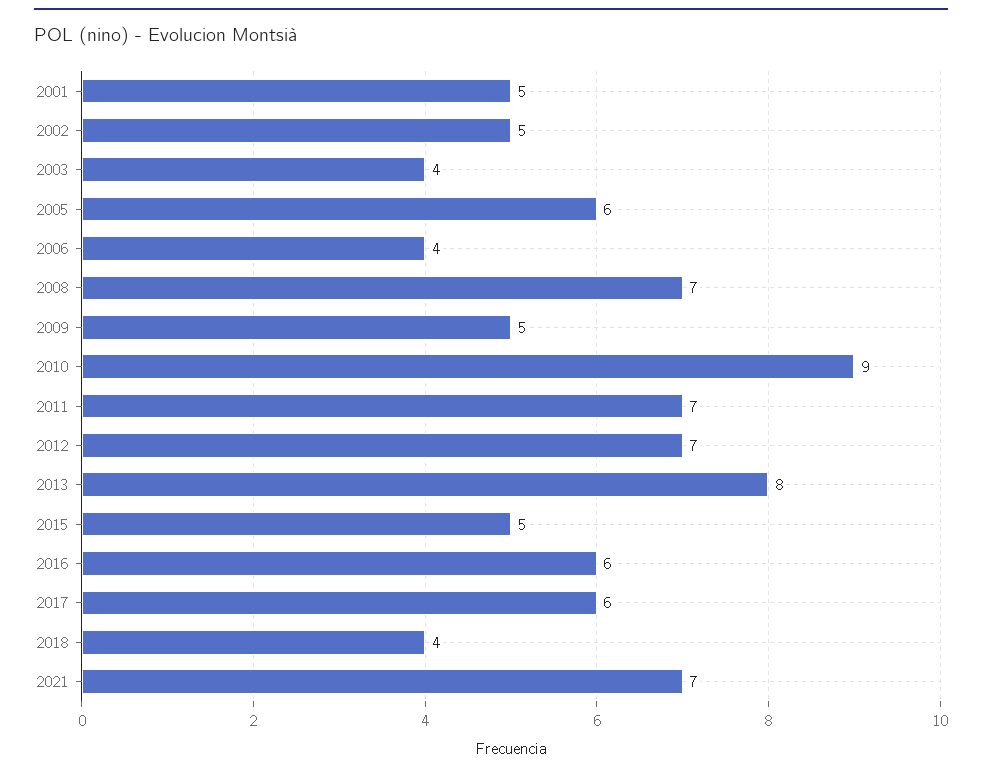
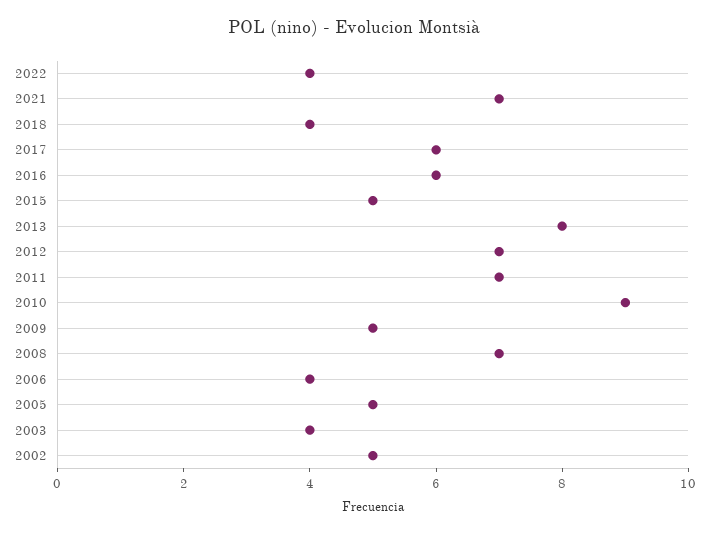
2001: 5 -> none
2005: 6 -> 5
2022: none -> 4

